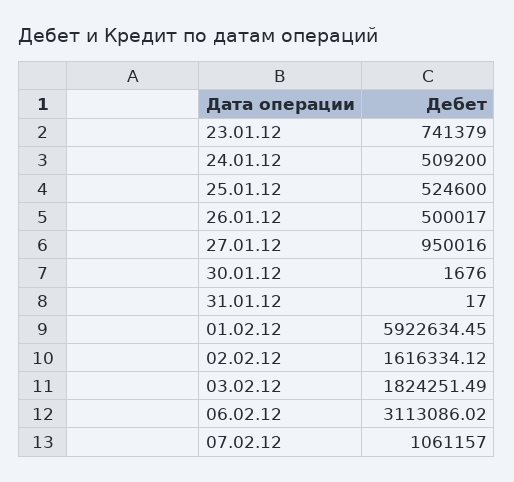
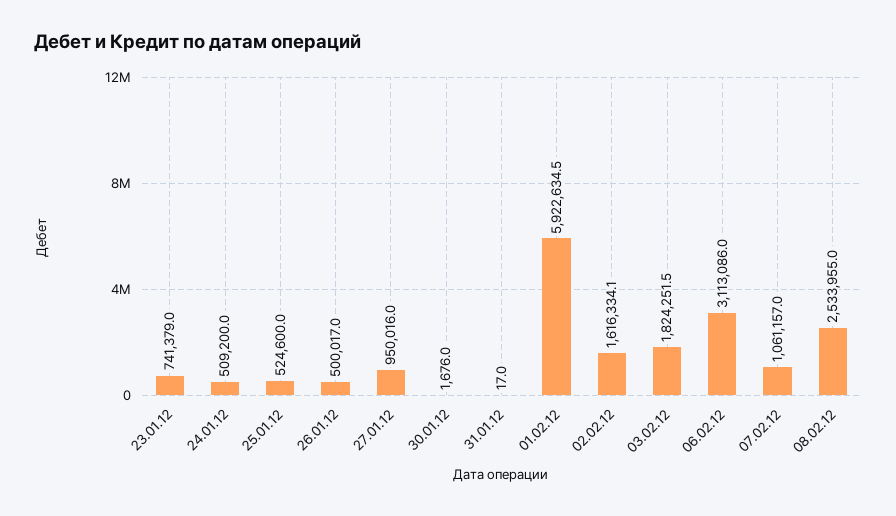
08.02.12: none -> 2533955

